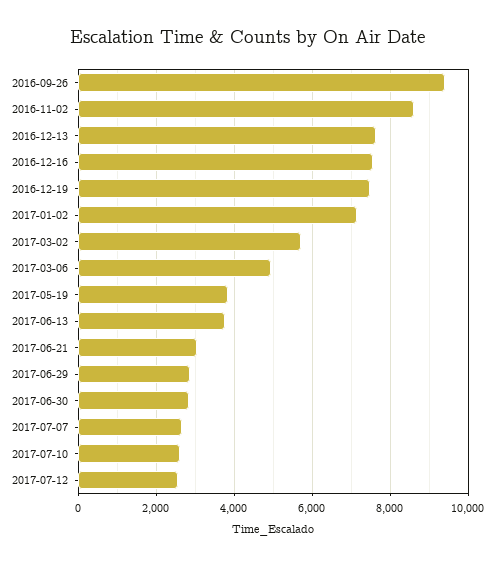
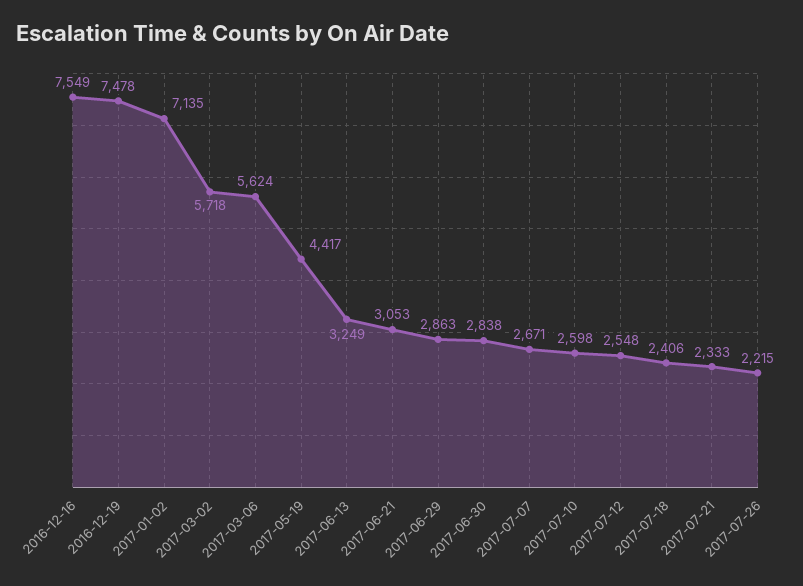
2016-09-26: 9400 -> none
2016-11-02: 8600 -> none
2016-12-13: 7600 -> none
2017-03-06: 5000 -> 5624
2017-05-19: 3800 -> 4417
2017-06-13: 3800 -> 3249
2017-07-18: none -> 2406
2017-07-21: none -> 2333
2017-07-26: none -> 2215

